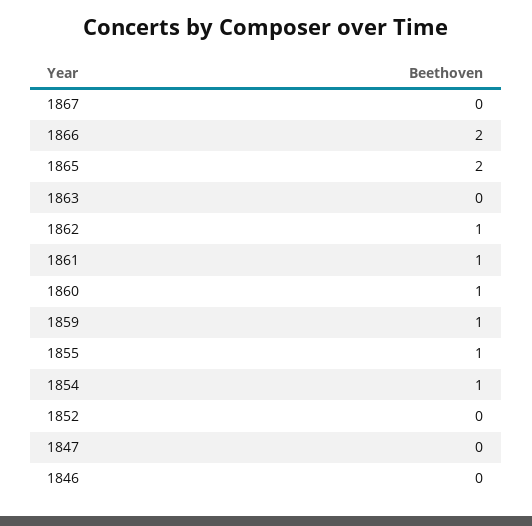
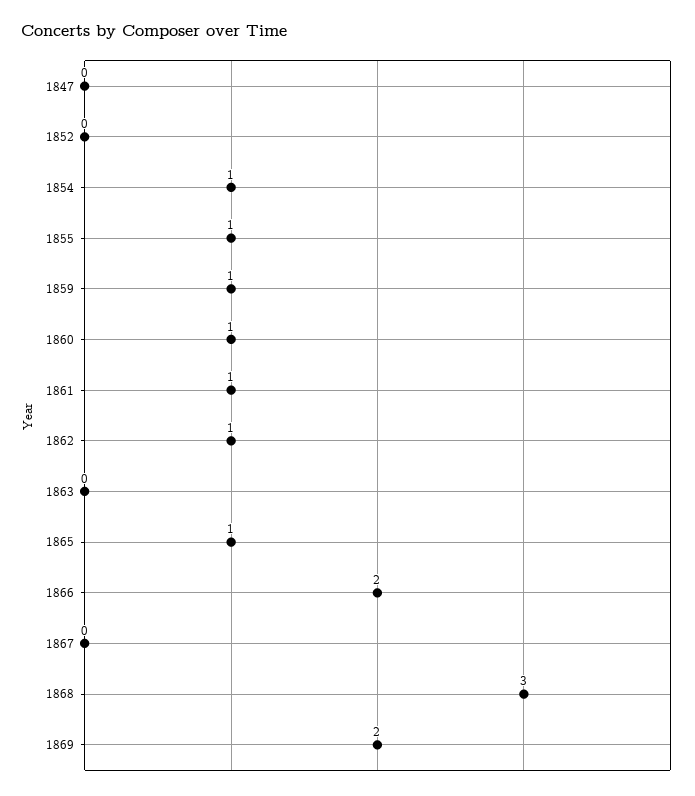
1865: 2 -> 1
1846: 0 -> none
1868: none -> 3
1869: none -> 2

